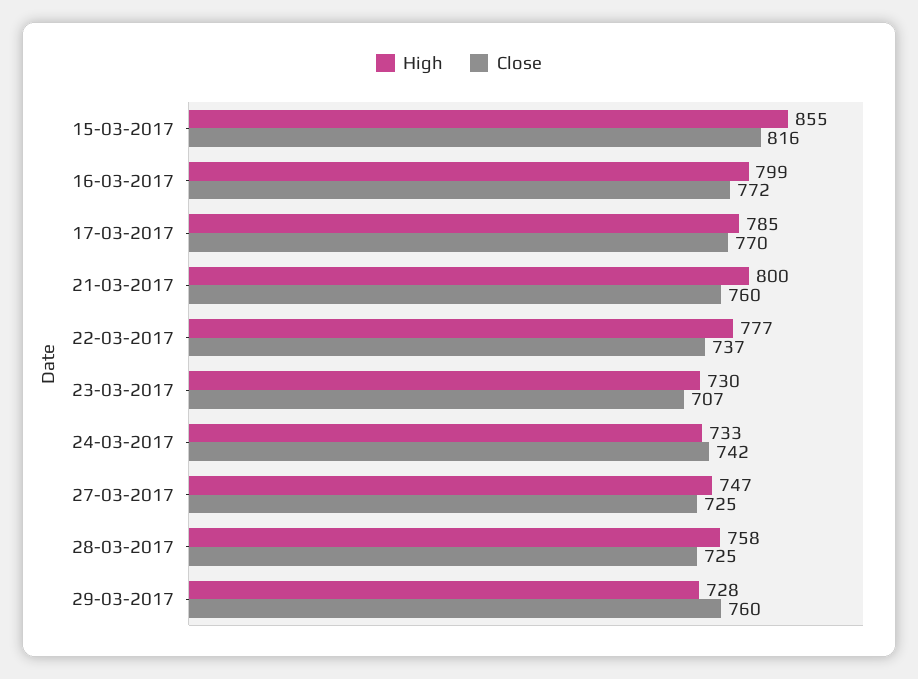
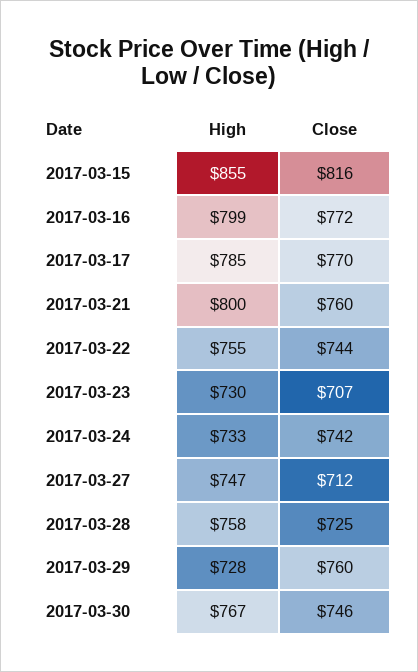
High, 22-03-2017: 777 -> 755
Close, 22-03-2017: 737 -> 744
Close, 27-03-2017: 725 -> 712
High, 2017-03-30: none -> 767
Close, 2017-03-30: none -> 746

